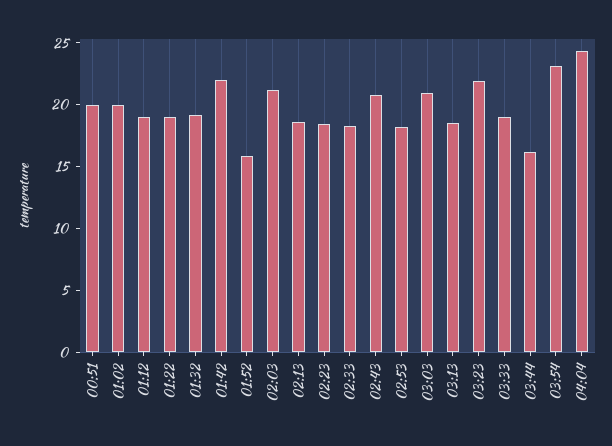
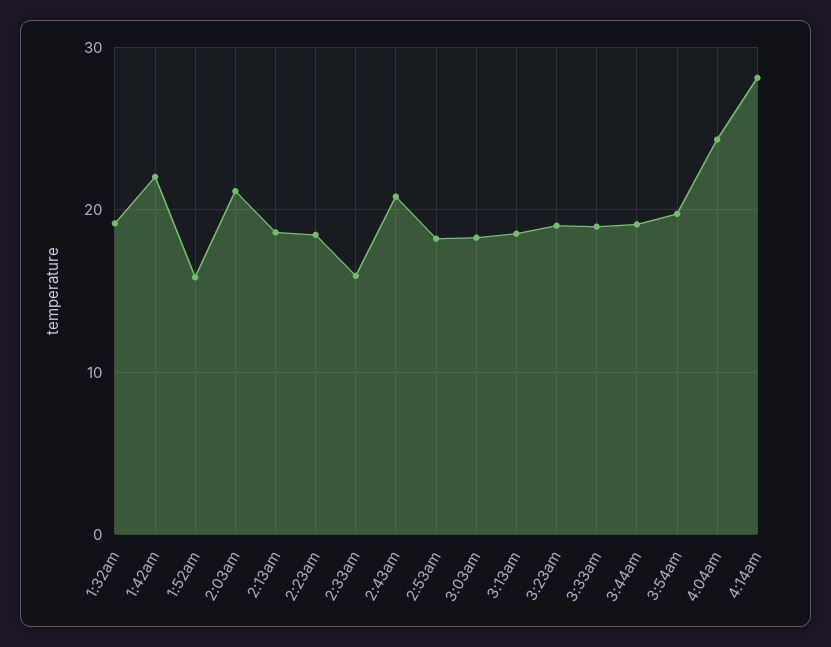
00:51: 20 -> none
01:02: 20 -> none
01:12: 19 -> none
01:22: 19 -> none
02:33: 18 -> 16
03:03: 21 -> 18
03:23: 22 -> 19
03:44: 16 -> 19
03:54: 23 -> 20
4:14am: none -> 28

